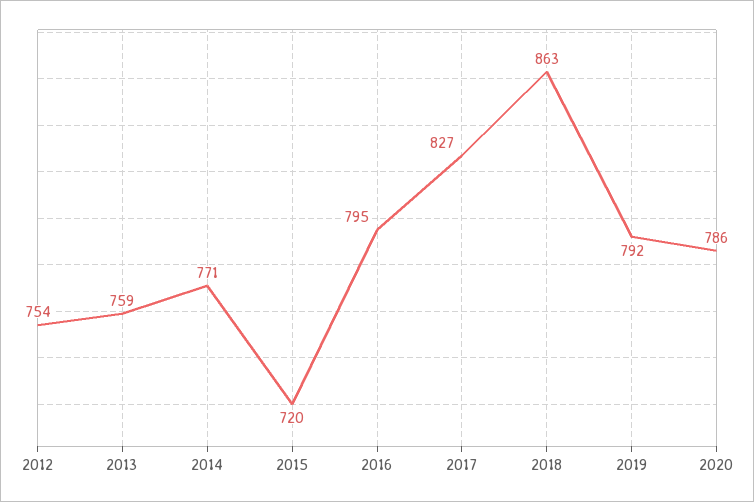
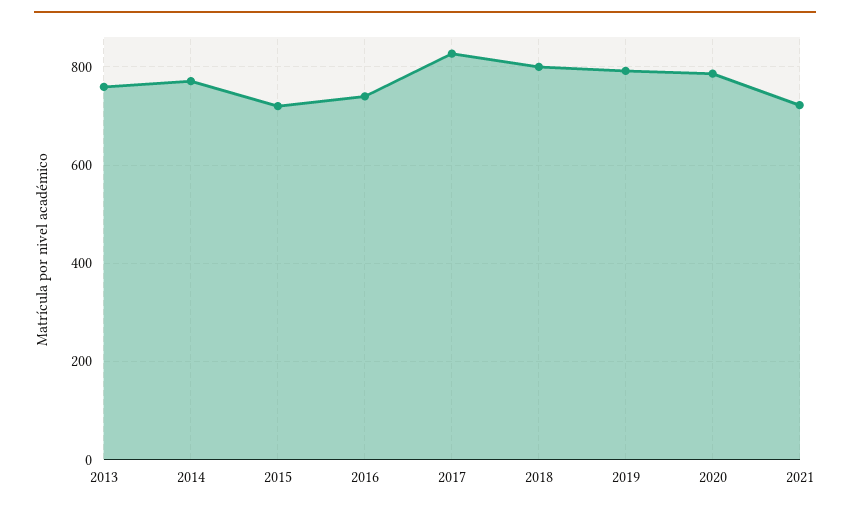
2012: 754 -> none
2016: 795 -> 740
2018: 863 -> 800
2021: none -> 720

